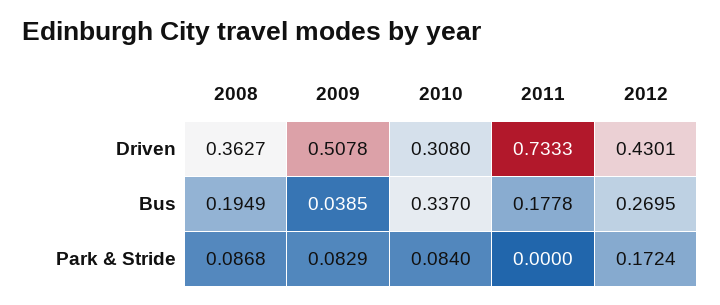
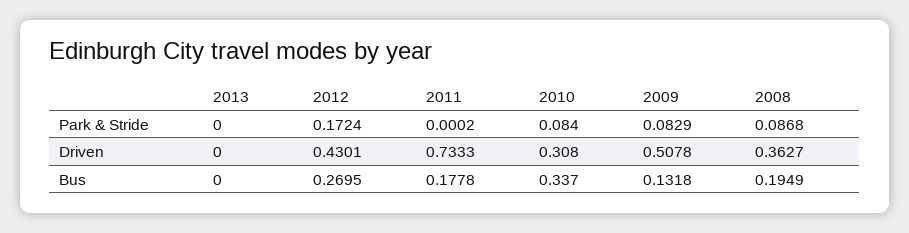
2009, Bus: 0.0385 -> 0.1318
2011, Park & Stride: 0 -> 0.0002
2013, Park & Stride: none -> 0
2013, Driven: none -> 0
2013, Bus: none -> 0

